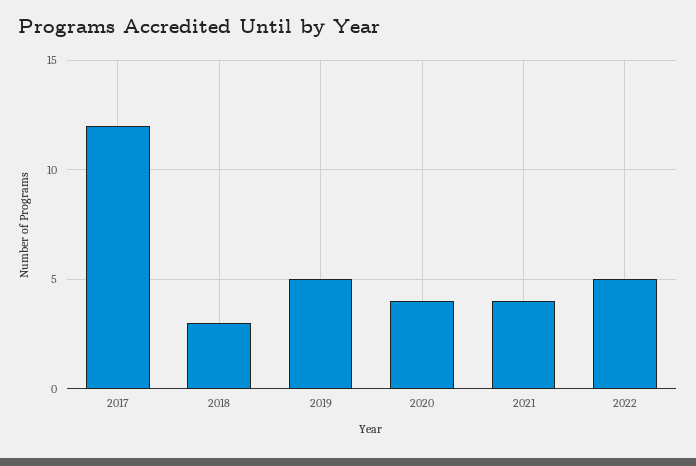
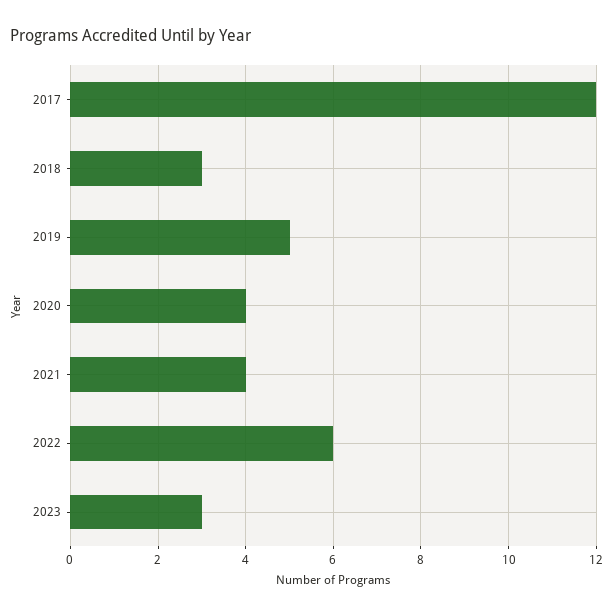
2022: 5 -> 6
2023: none -> 3

